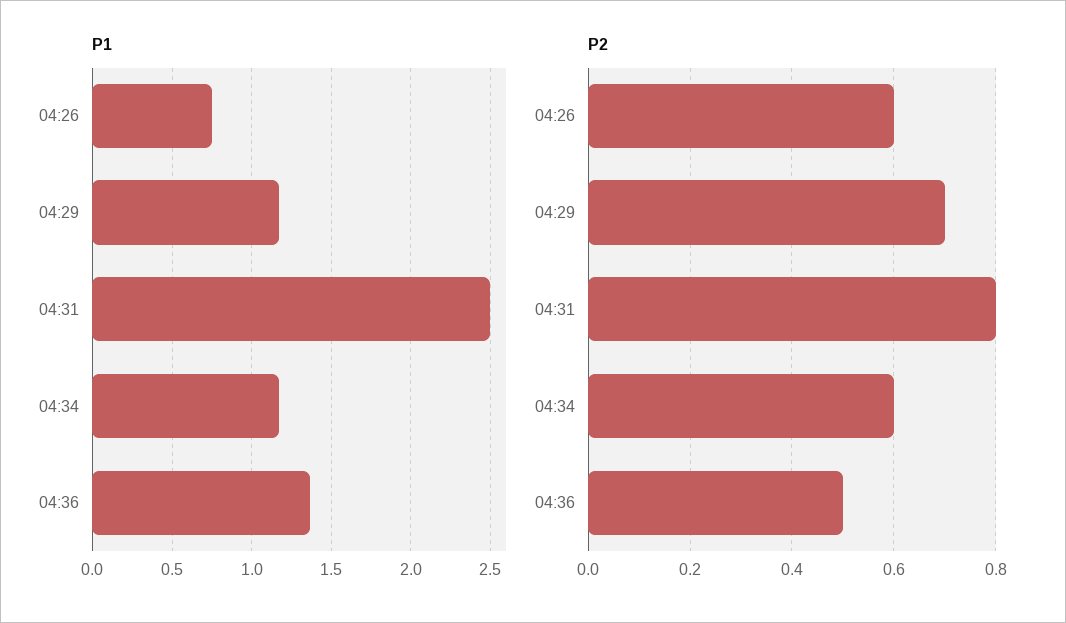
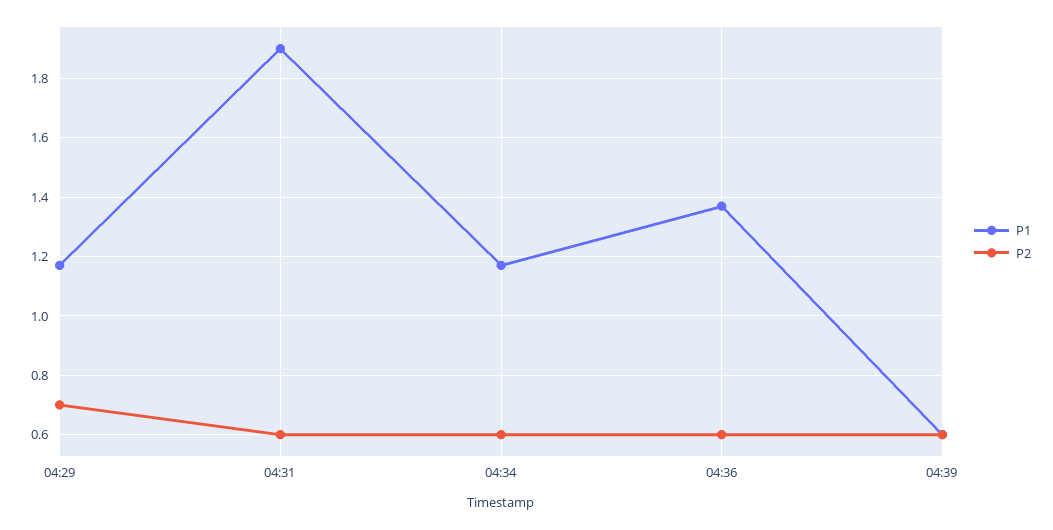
P1, 04:26: 0.75 -> none
P1, 04:31: 2.5 -> 1.9
P2, 04:26: 0.6 -> none
P2, 04:31: 0.8 -> 0.6
P2, 04:36: 0.5 -> 0.6
P1, 04:39: none -> 0.6
P2, 04:39: none -> 0.6

